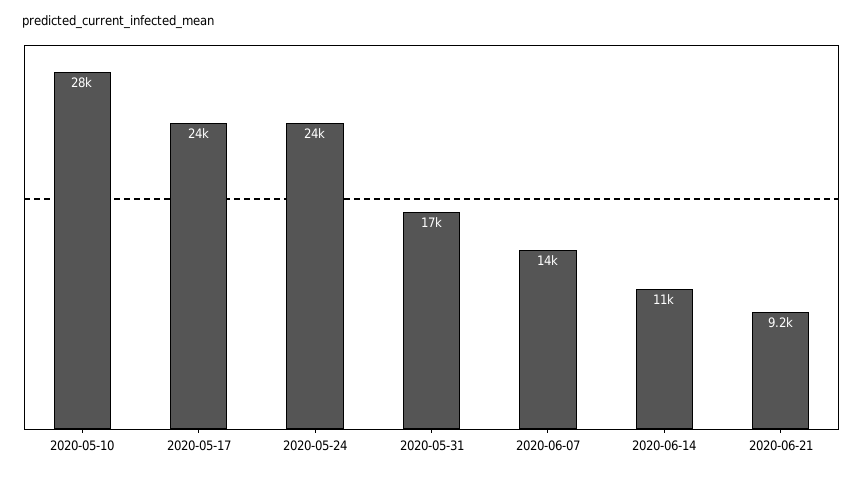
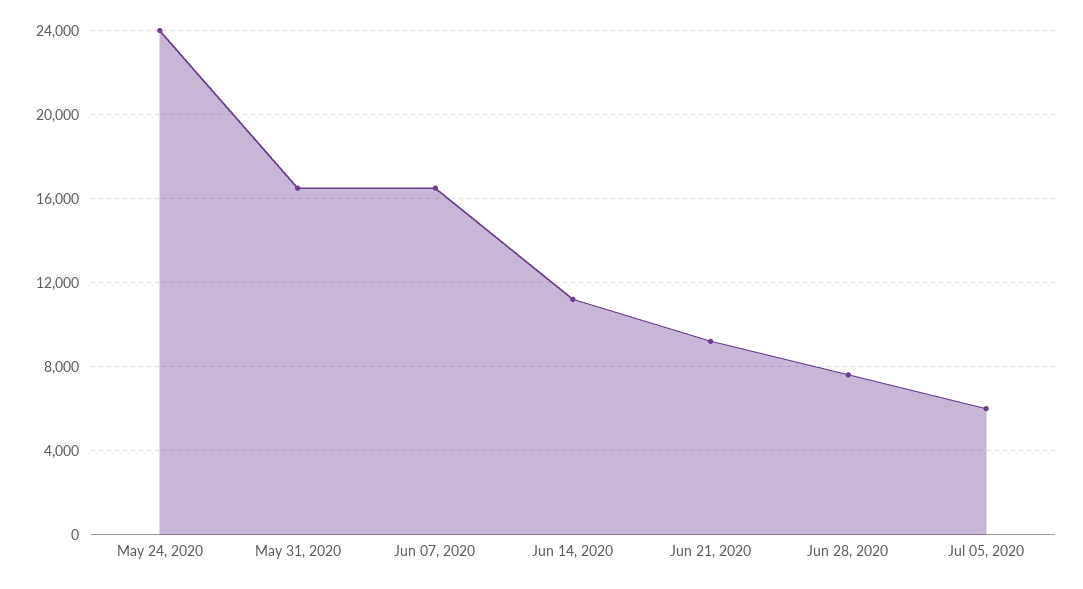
2020-05-10: 28000 -> none
2020-05-17: 24000 -> none
2020-06-07: 14000 -> 16500
Jun 28, 2020: none -> 7500
Jul 05, 2020: none -> 6000

